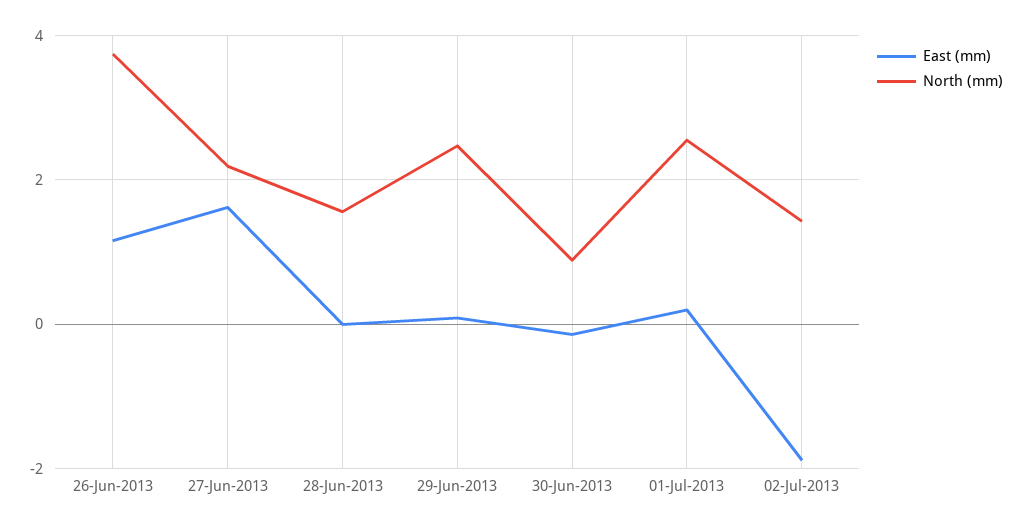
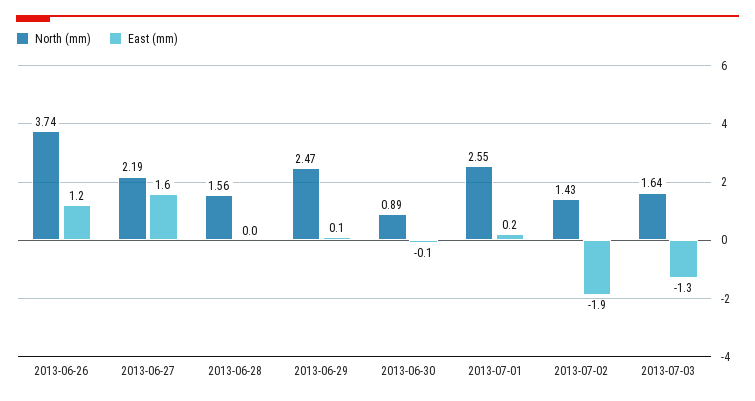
North (mm), 2013-07-03: none -> 1.64
East (mm), 2013-07-03: none -> -1.3

